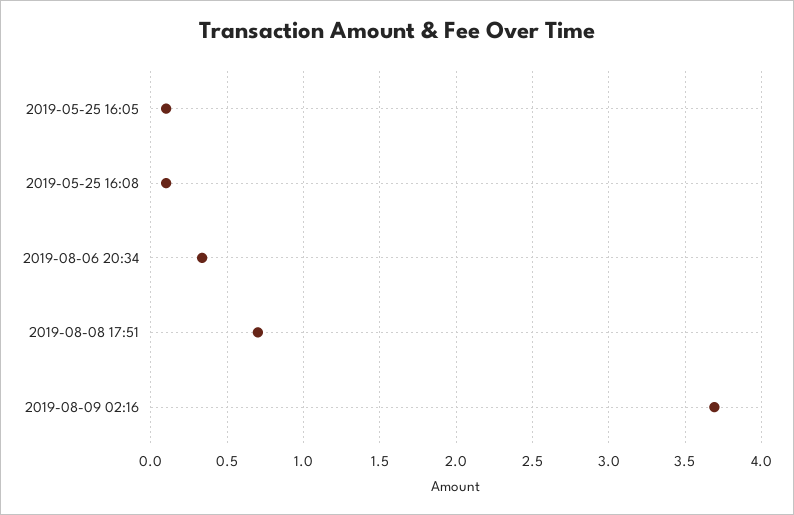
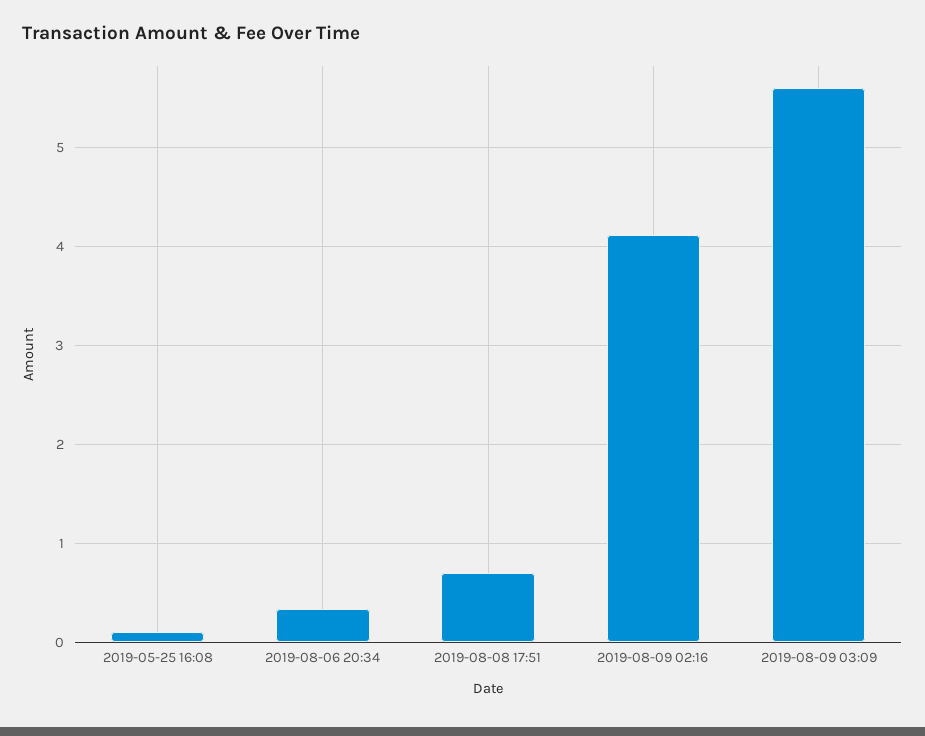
2019-05-25 16:05: 0.1 -> none
2019-08-09 02:16: 3.7 -> 4.1
2019-08-09 03:09: none -> 5.6

